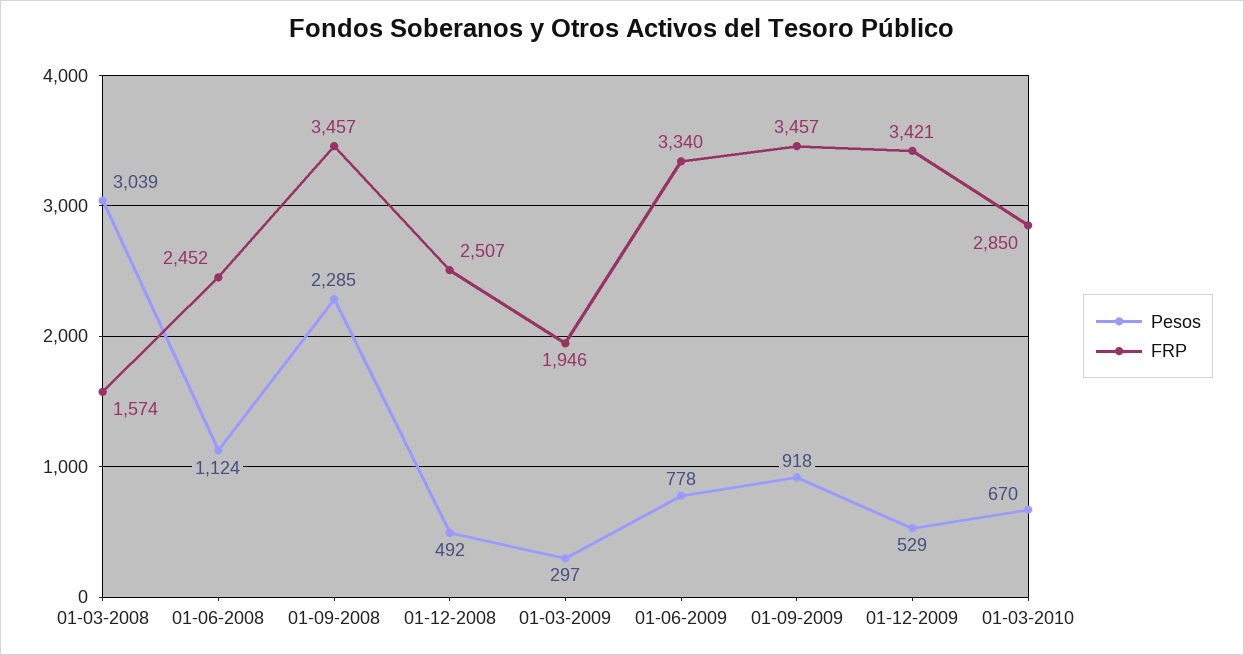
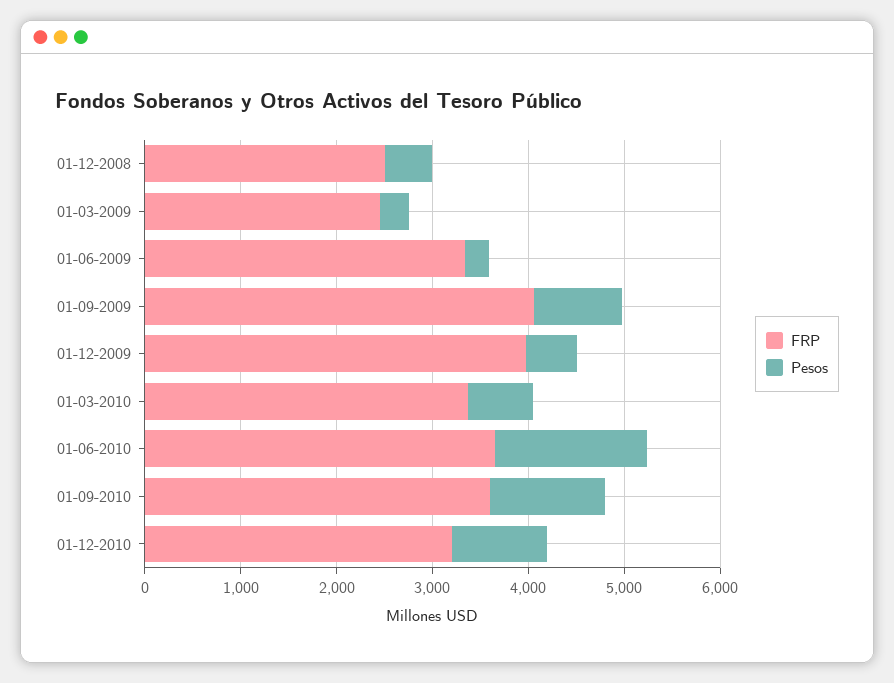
Pesos, 01-03-2008: 3039 -> none
FRP, 01-03-2008: 1574 -> none
Pesos, 01-06-2008: 1124 -> none
FRP, 01-06-2008: 2452 -> none
Pesos, 01-09-2008: 2285 -> none
FRP, 01-09-2008: 3457 -> none
FRP, 01-03-2009: 1946 -> 2400
Pesos, 01-06-2009: 778 -> 200
FRP, 01-09-2009: 3457 -> 4000
FRP, 01-12-2009: 3421 -> 4000
FRP, 01-03-2010: 2850 -> 3400
FRP, 01-06-2010: none -> 3600
Pesos, 01-06-2010: none -> 1600
FRP, 01-09-2010: none -> 3600
Pesos, 01-09-2010: none -> 1200
FRP, 01-12-2010: none -> 3200
Pesos, 01-12-2010: none -> 1000

